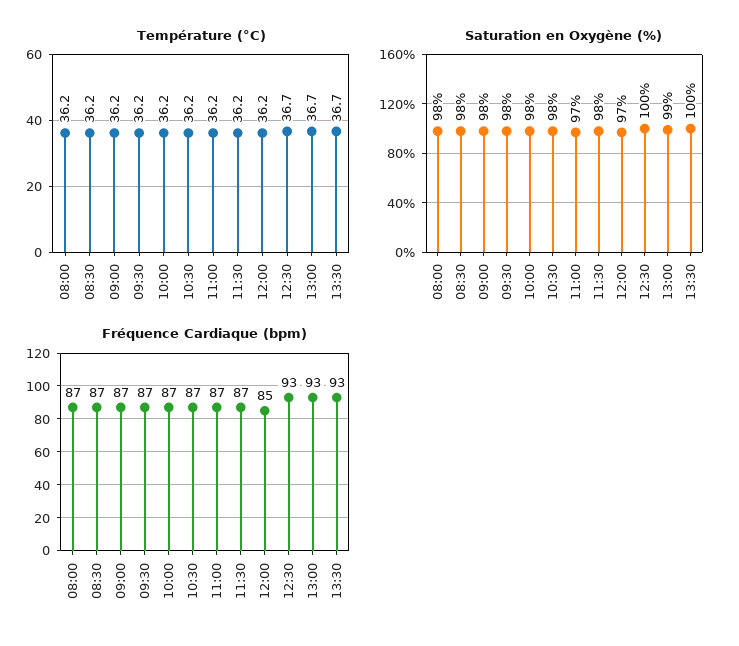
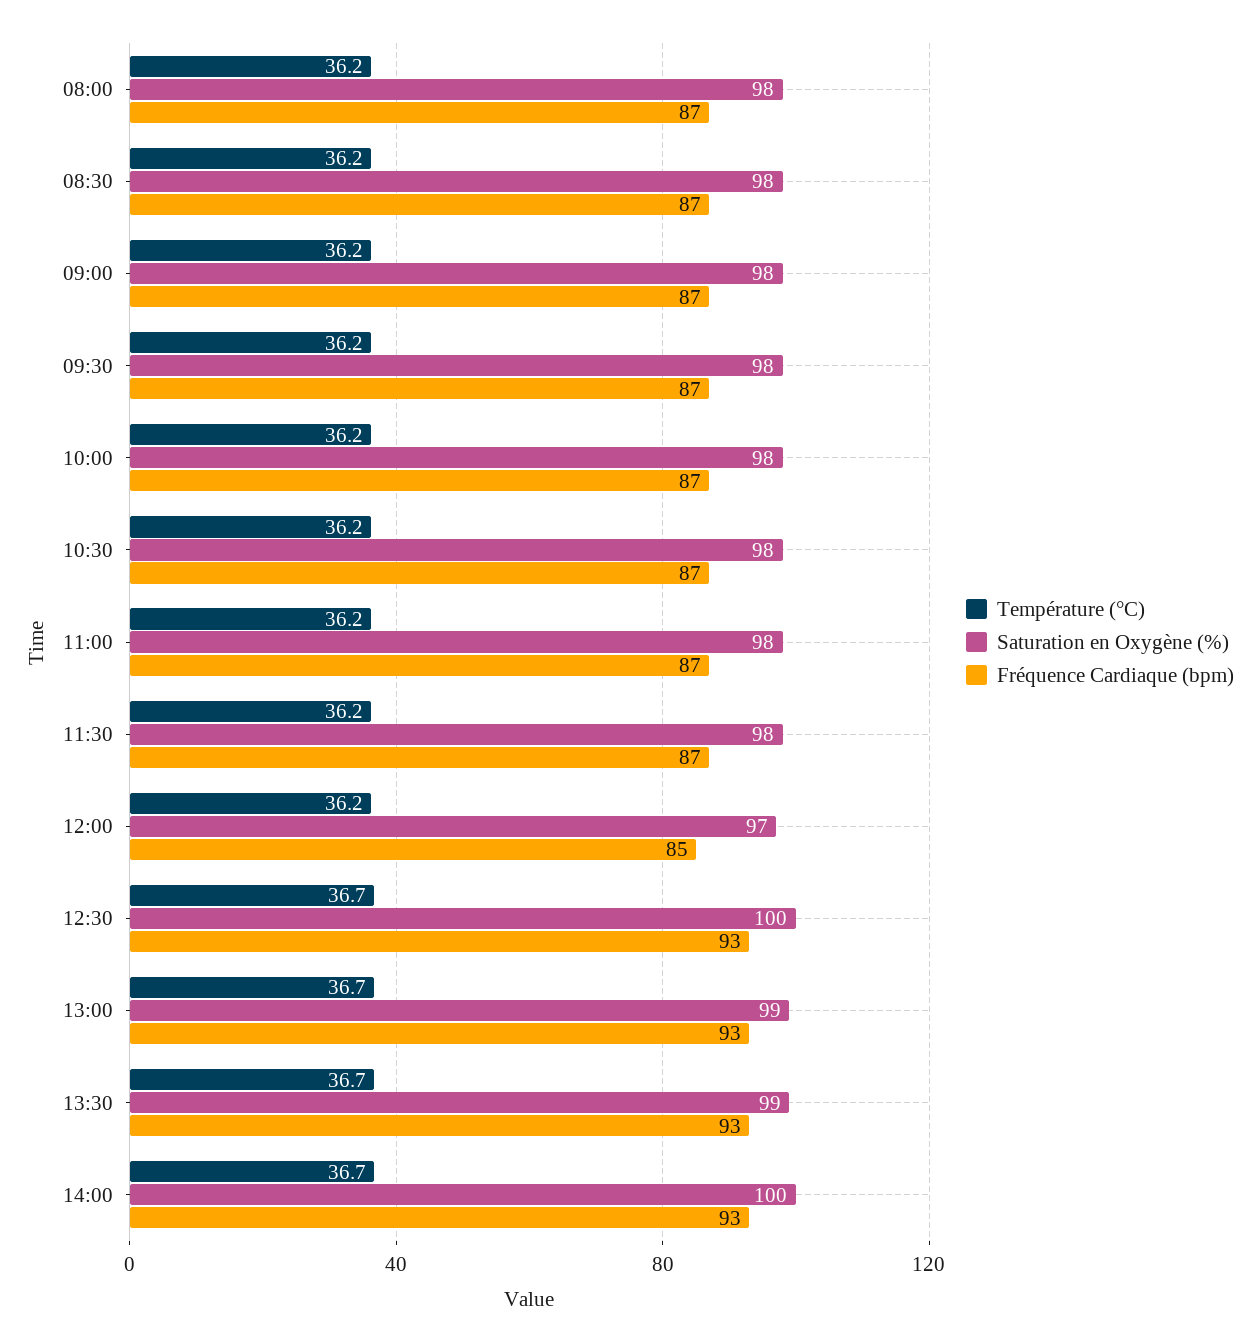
Saturation en Oxygène (%), 11:00: 97 -> 98
Saturation en Oxygène (%), 13:30: 100 -> 99
Température (°C), 14:00: none -> 36.7
Saturation en Oxygène (%), 14:00: none -> 100
Fréquence Cardiaque (bpm), 14:00: none -> 93

